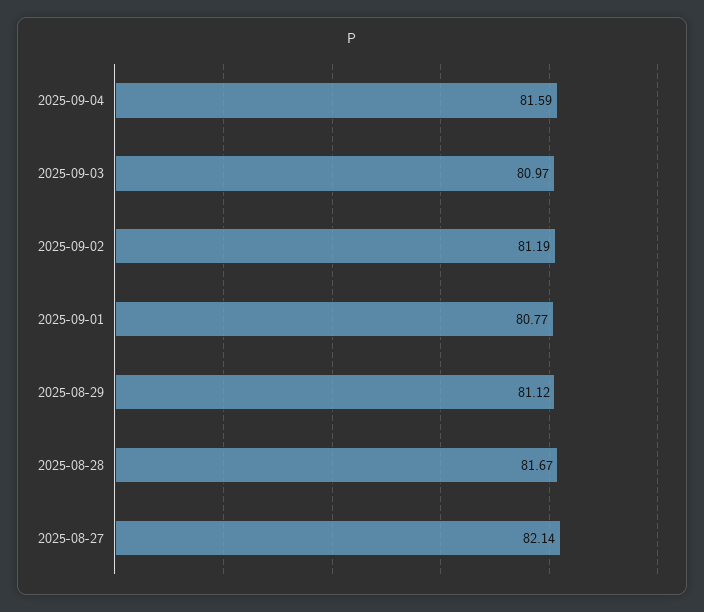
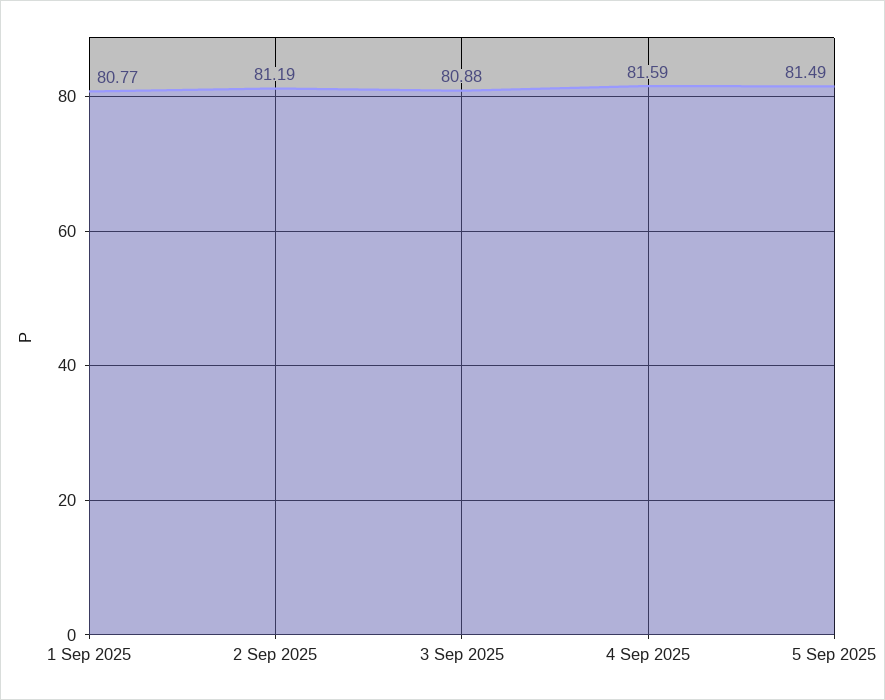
2025-09-03: 80.97 -> 80.88
2025-08-29: 81.12 -> none
2025-08-28: 81.67 -> none
2025-08-27: 82.14 -> none
5 Sep 2025: none -> 81.49

